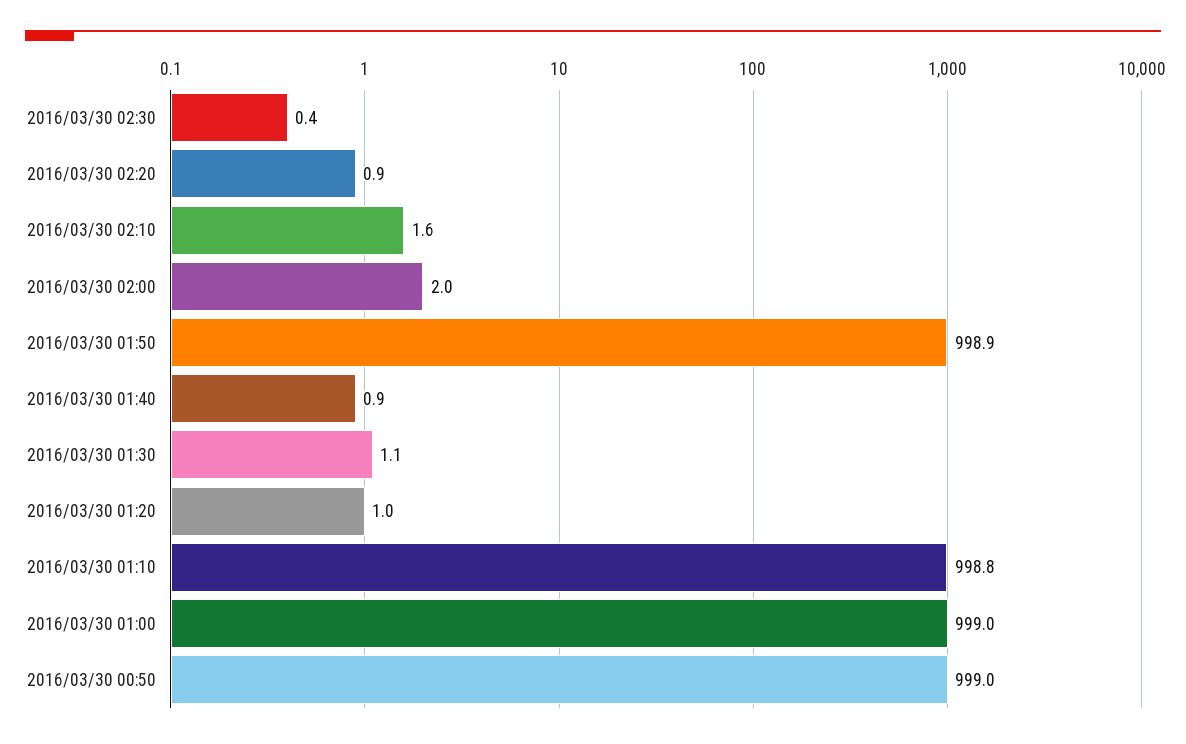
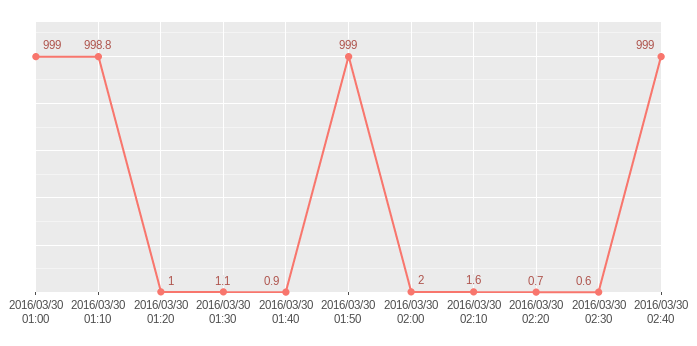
2016/03/30 02:30: 0.4 -> 0.6
2016/03/30 02:20: 0.9 -> 0.7
2016/03/30 01:50: 998.9 -> 999
2016/03/30 00:50: 999 -> none
2016/03/30 02:40: none -> 999

